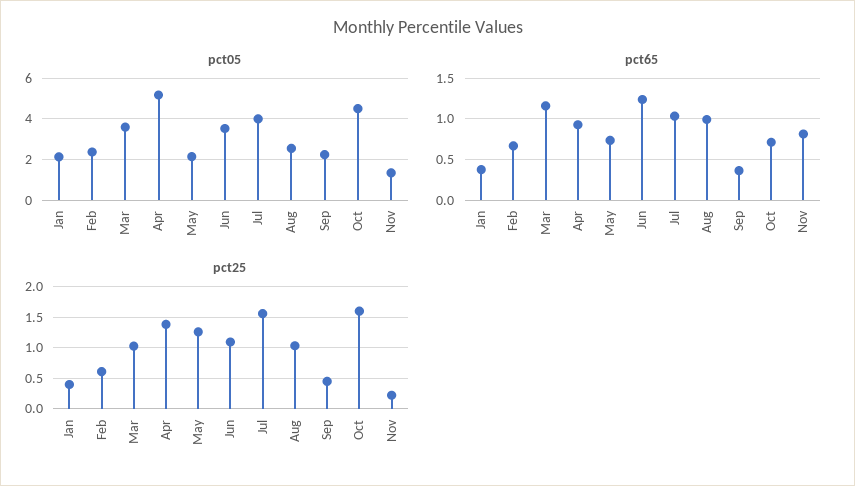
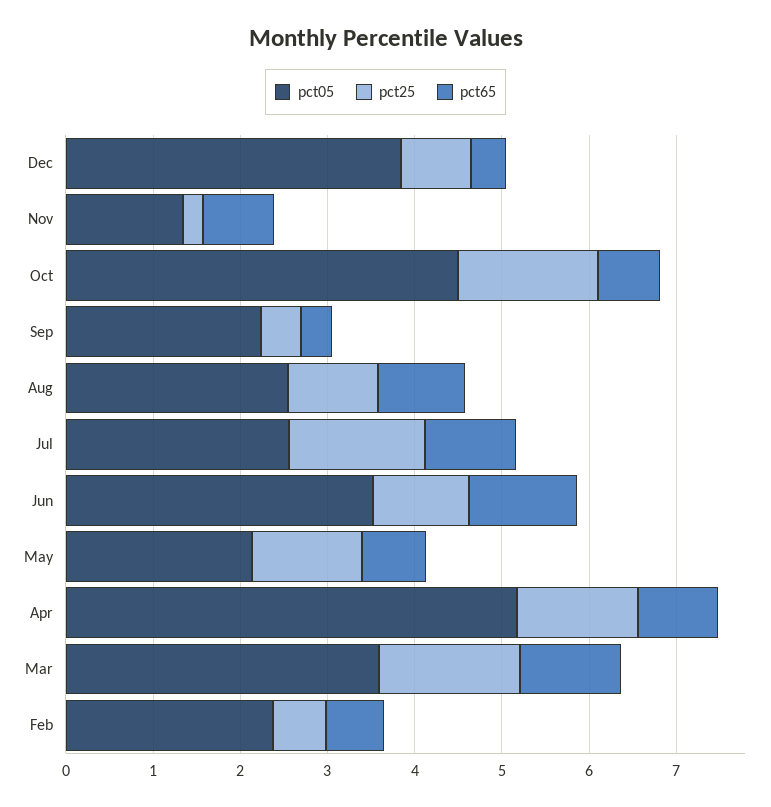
pct05, Jan: 2 -> none
pct05, Jul: 4 -> 2.6
pct65, Jan: 0.4 -> none
pct25, Jan: 0.4 -> none
pct25, Mar: 1 -> 1.6
pct05, Dec: none -> 3.8
pct25, Dec: none -> 0.8
pct65, Dec: none -> 0.4

